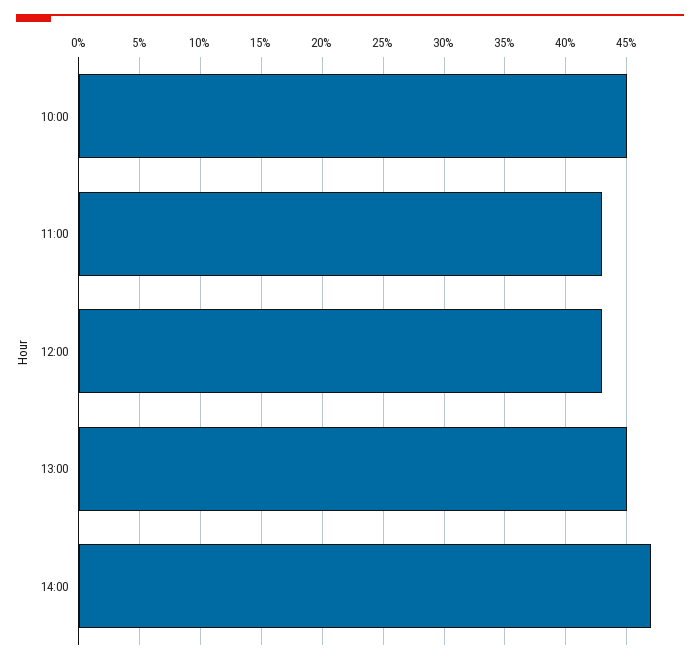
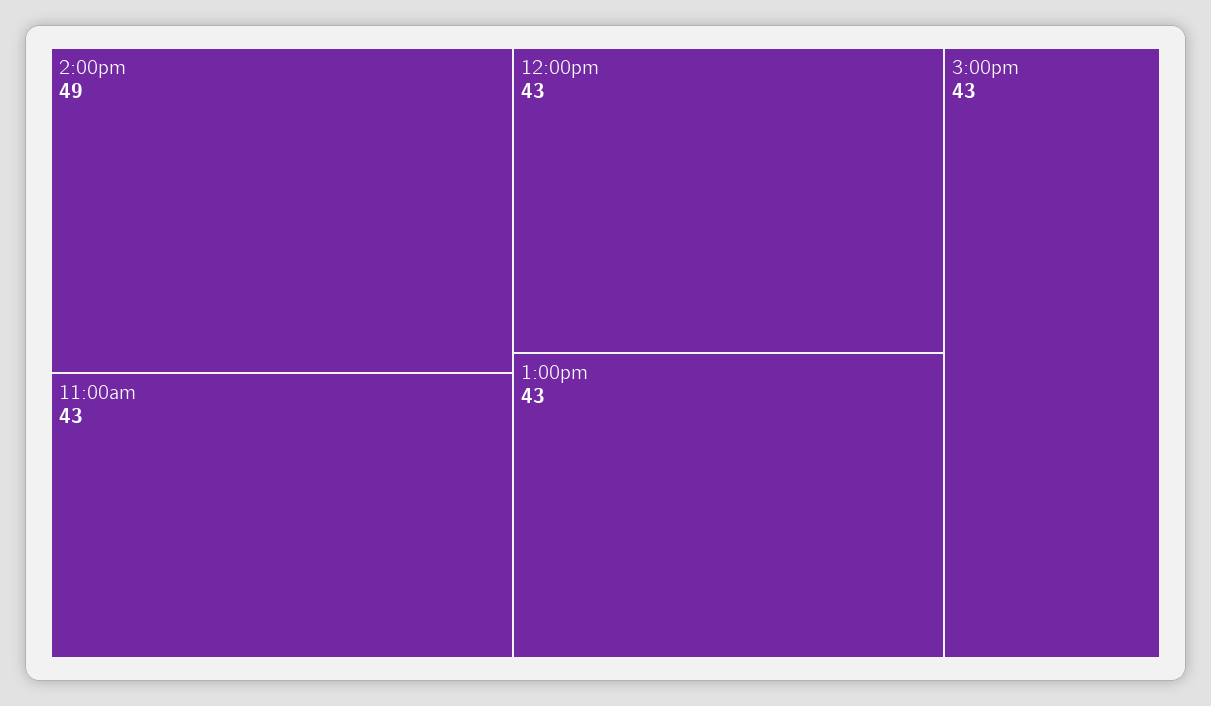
10:00: 45 -> none
13:00: 45 -> 43
14:00: 47 -> 49
3:00pm: none -> 43

